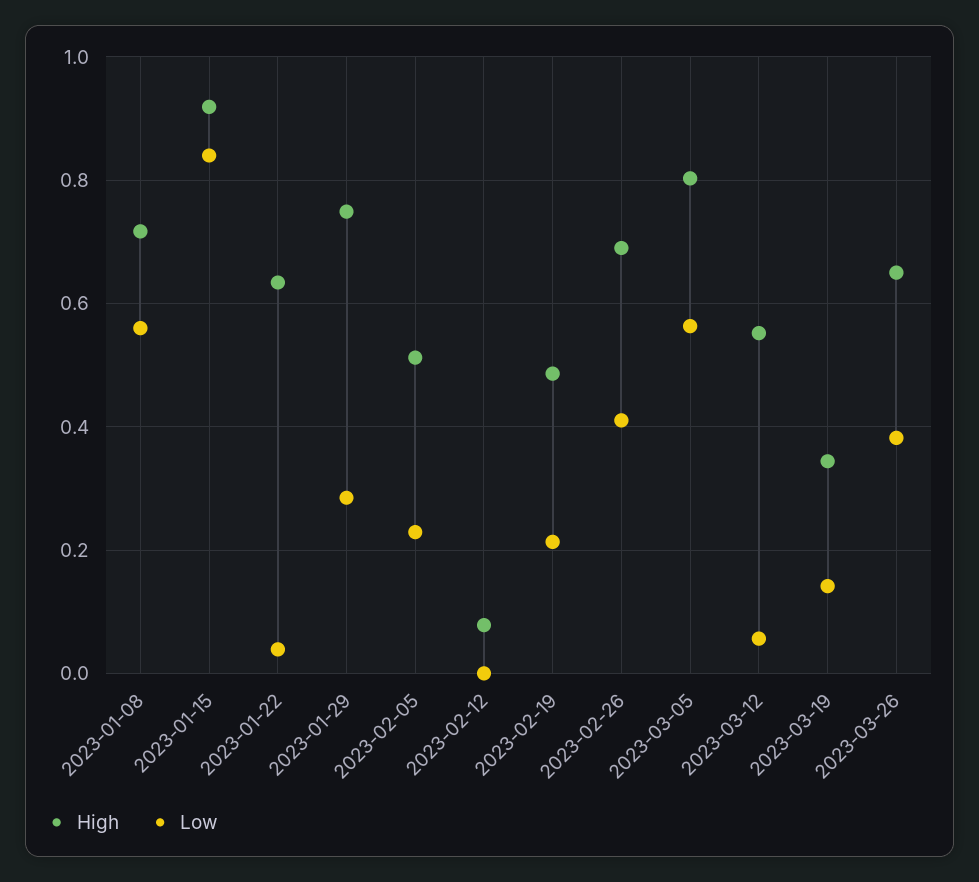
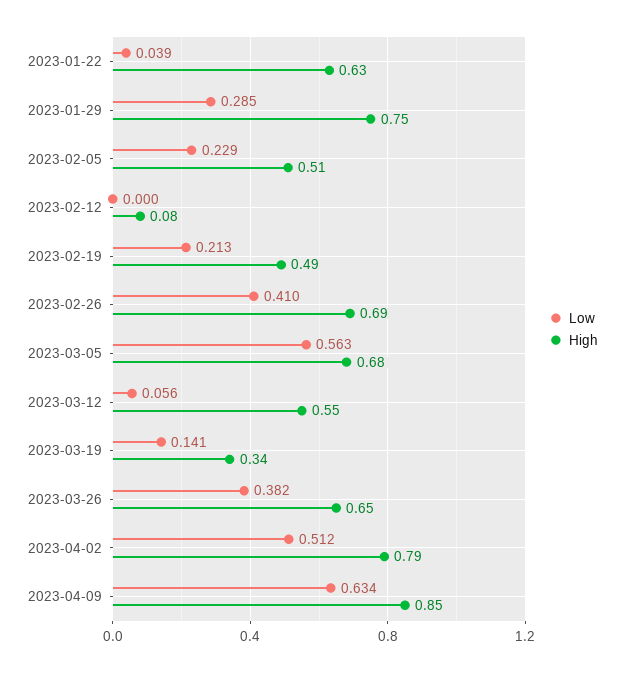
High, 2023-01-08: 0.72 -> none
Low, 2023-01-08: 0.56 -> none
High, 2023-01-15: 0.92 -> none
Low, 2023-01-15: 0.84 -> none
High, 2023-03-05: 0.8 -> 0.68
Low, 2023-04-02: none -> 0.512
High, 2023-04-02: none -> 0.79
Low, 2023-04-09: none -> 0.634
High, 2023-04-09: none -> 0.85

